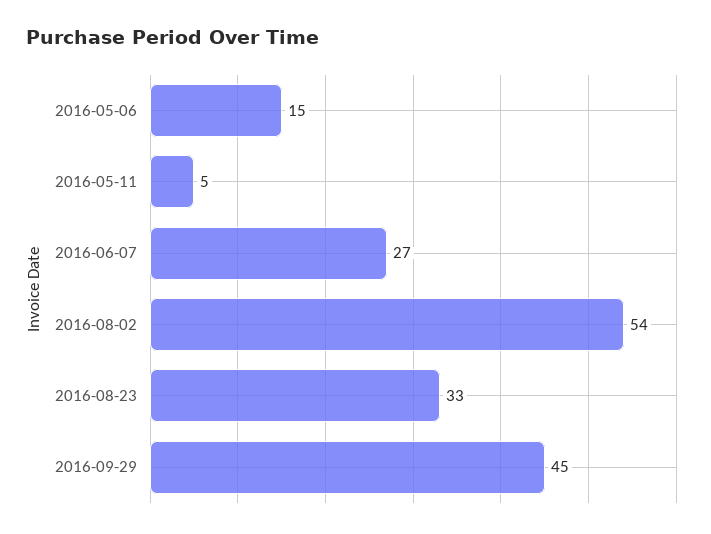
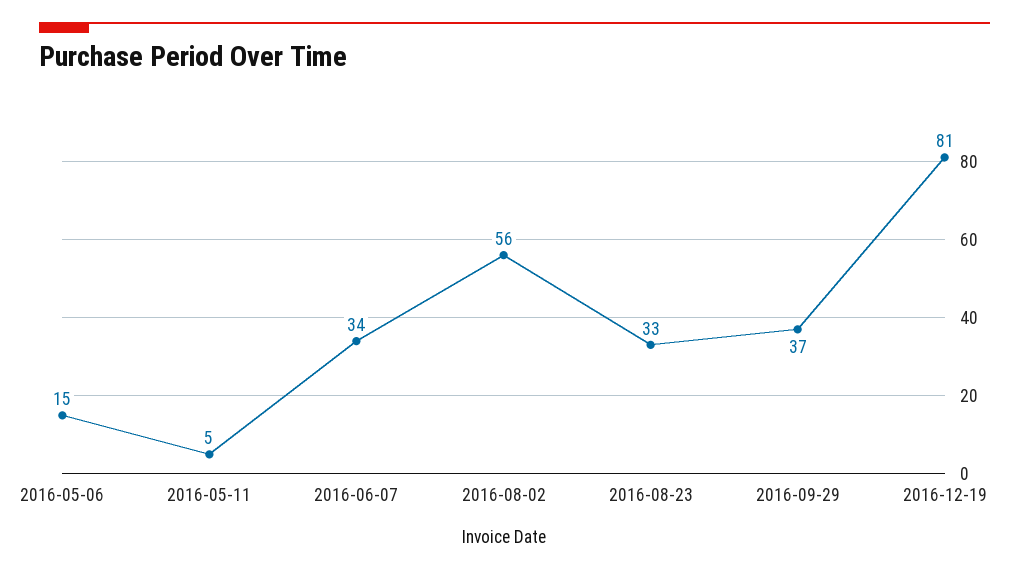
2016-06-07: 27 -> 34
2016-08-02: 54 -> 56
2016-09-29: 45 -> 37
2016-12-19: none -> 81

